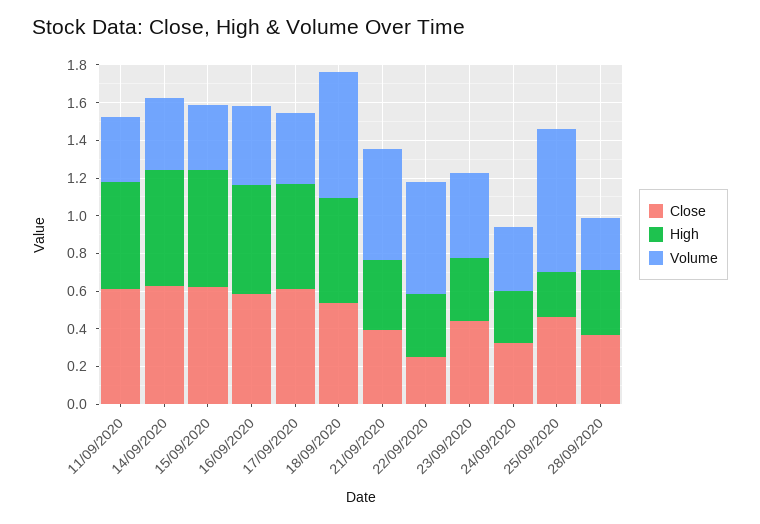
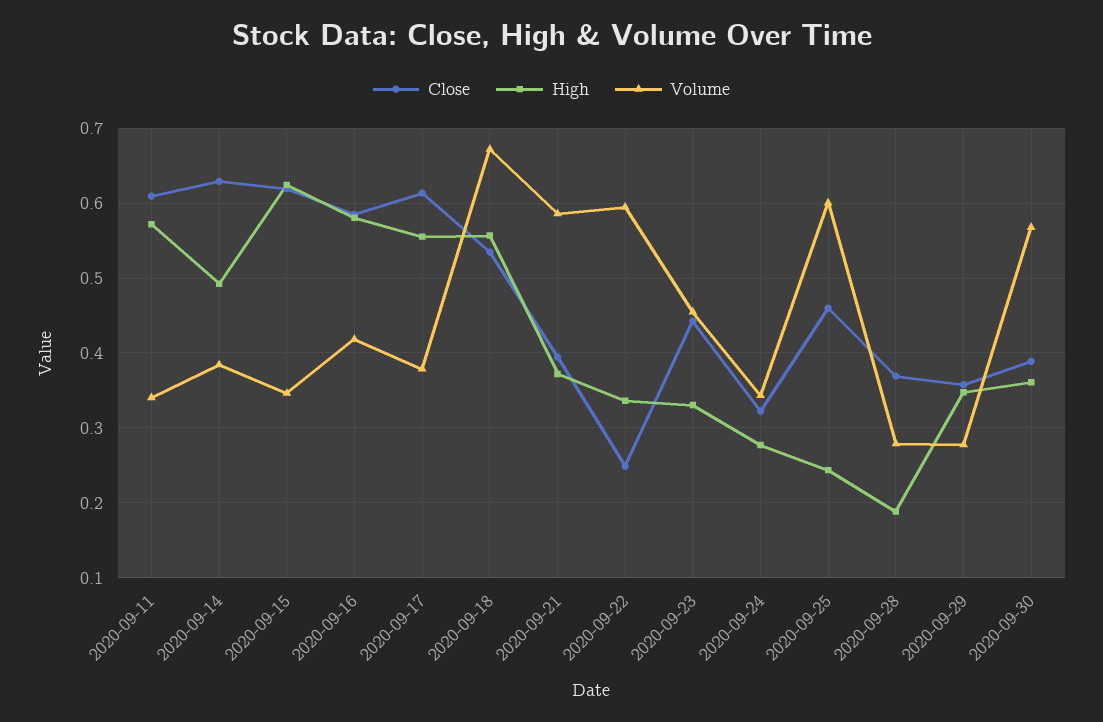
High, 14/09/2020: 0.6 -> 0.49
Volume, 25/09/2020: 0.75 -> 0.6
High, 28/09/2020: 0.35 -> 0.19
Close, 2020-09-29: none -> 0.36
High, 2020-09-29: none -> 0.35
Volume, 2020-09-29: none -> 0.28
Close, 2020-09-30: none -> 0.39
High, 2020-09-30: none -> 0.36
Volume, 2020-09-30: none -> 0.57

